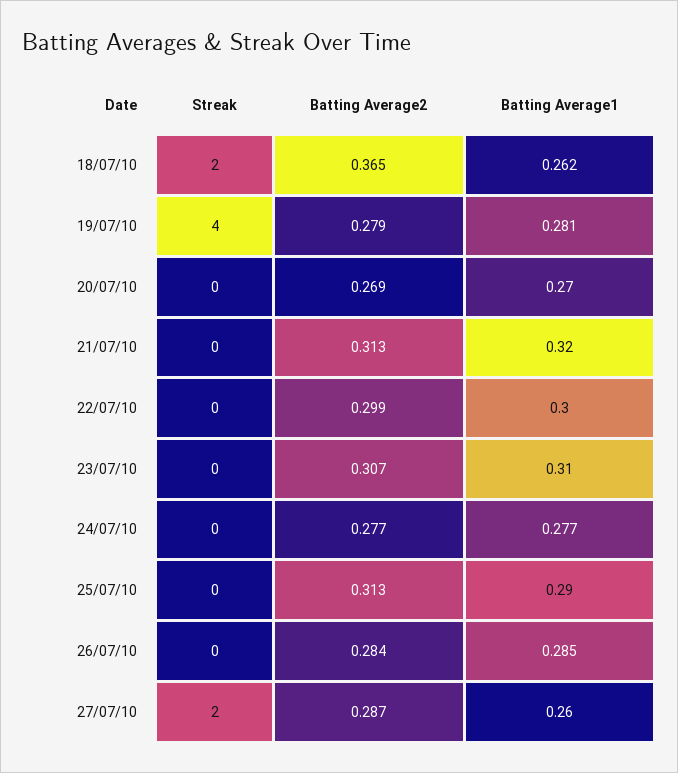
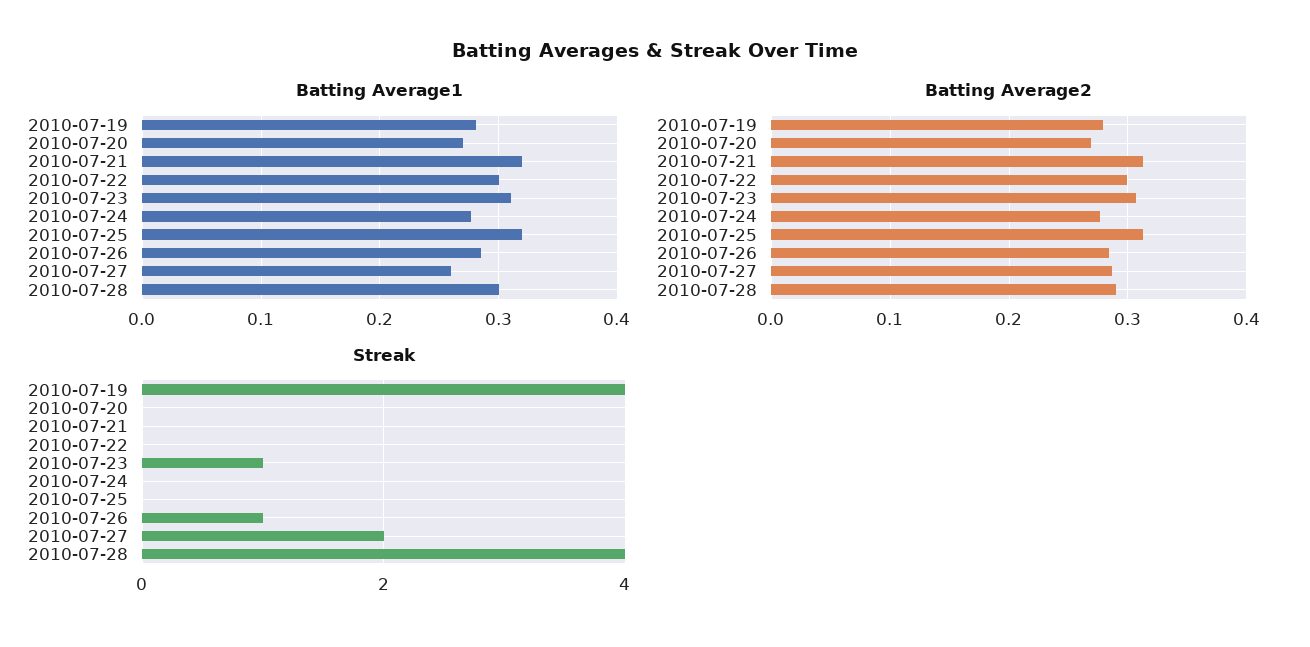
Streak, 18/07/10: 2 -> none
Batting Average2, 18/07/10: 0.365 -> none
Batting Average1, 18/07/10: 0.262 -> none
Streak, 23/07/10: 0 -> 1
Batting Average1, 25/07/10: 0.29 -> 0.32
Streak, 26/07/10: 0 -> 1
Batting Average1, 2010-07-28: none -> 0.3
Batting Average2, 2010-07-28: none -> 0.29
Streak, 2010-07-28: none -> 4

